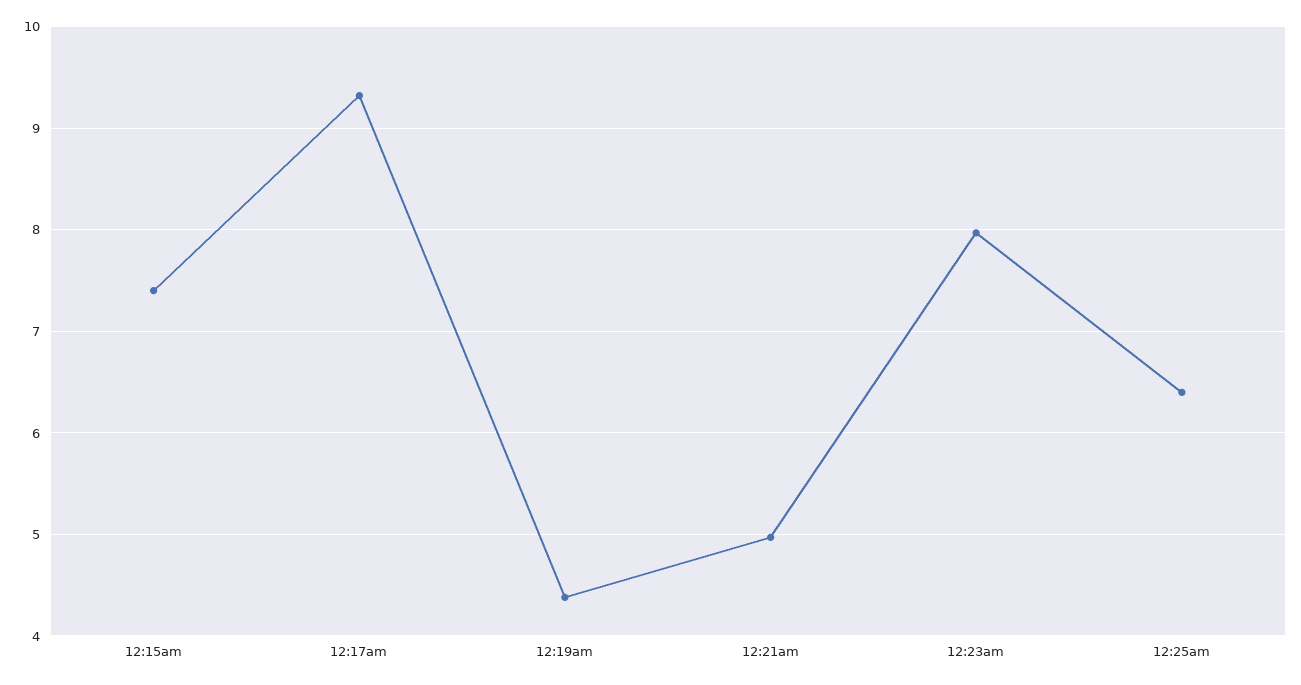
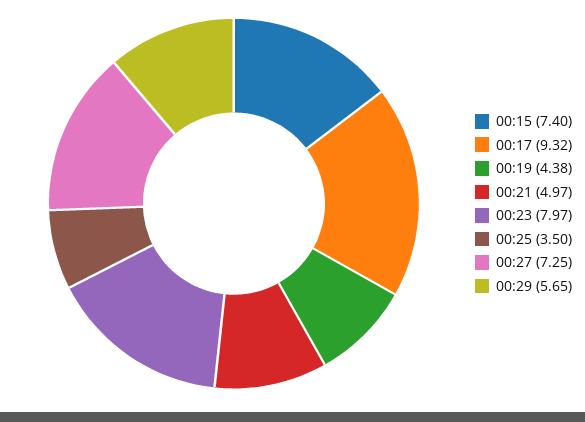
12:25am: 6.4 -> 3.5
00:27: none -> 7.25
00:29: none -> 5.65

